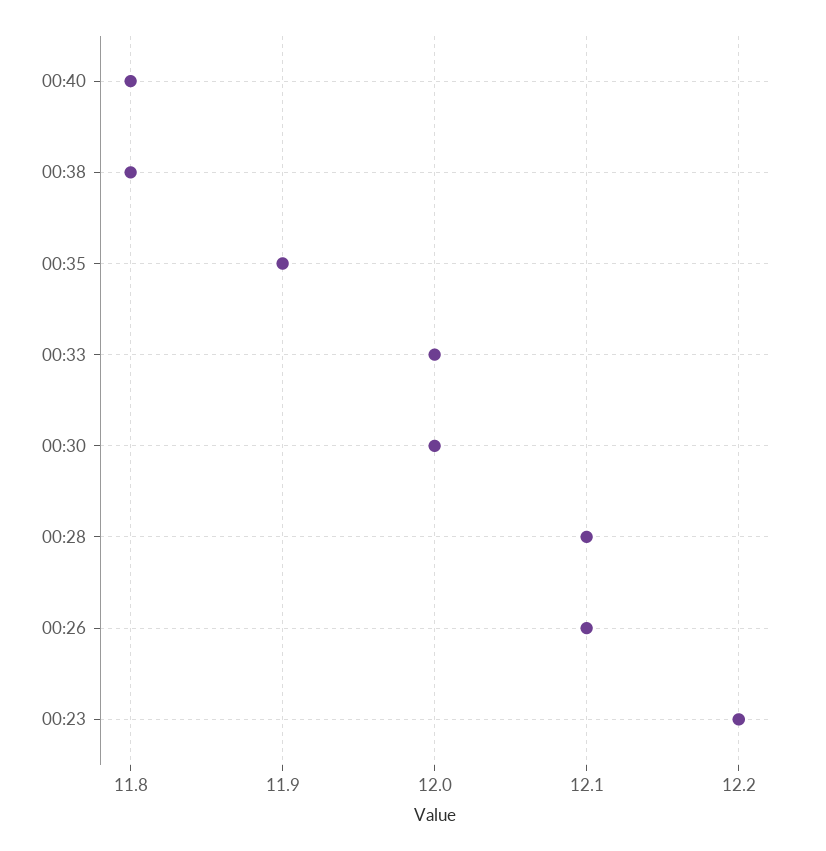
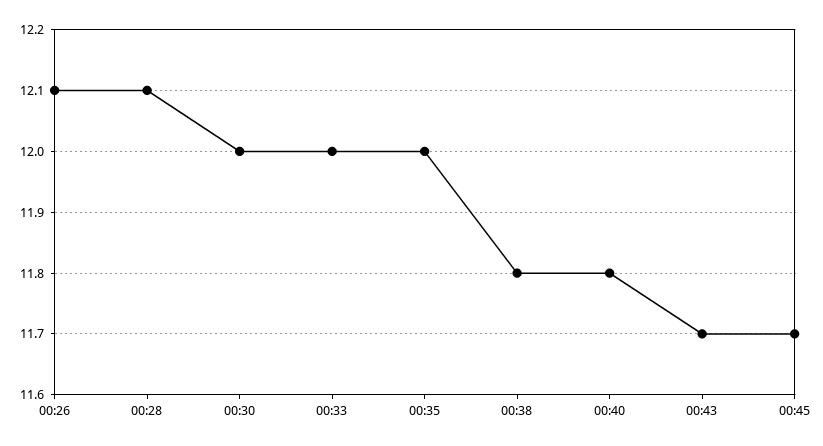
00:35: 11.9 -> 12
00:23: 12.2 -> none
00:43: none -> 11.7
00:45: none -> 11.7

